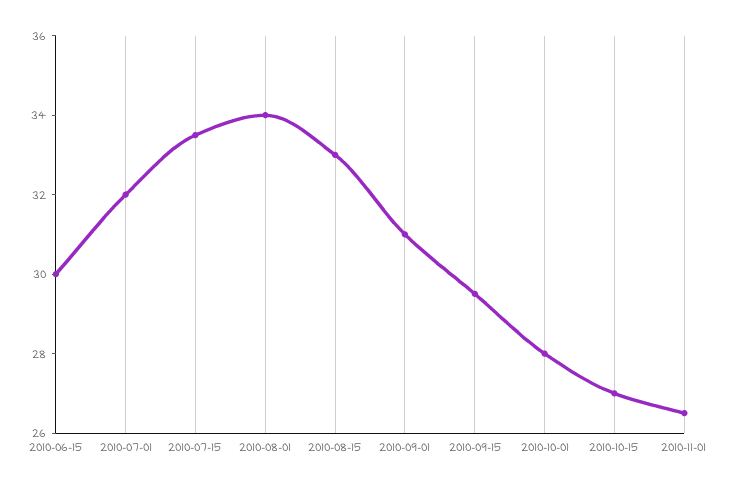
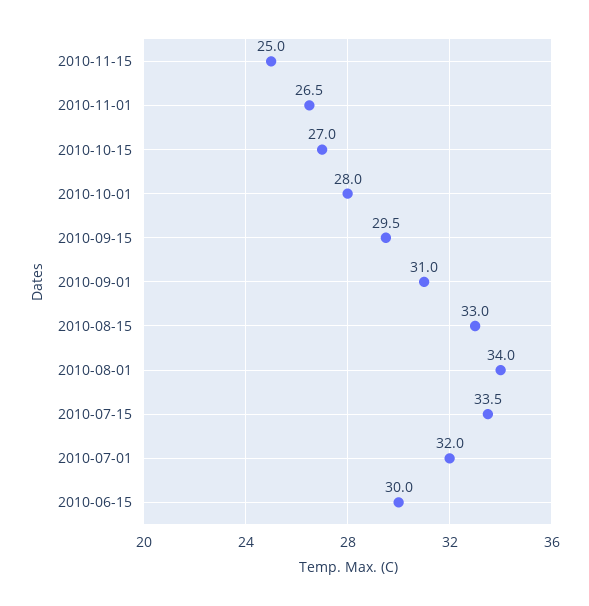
2010-11-15: none -> 25

